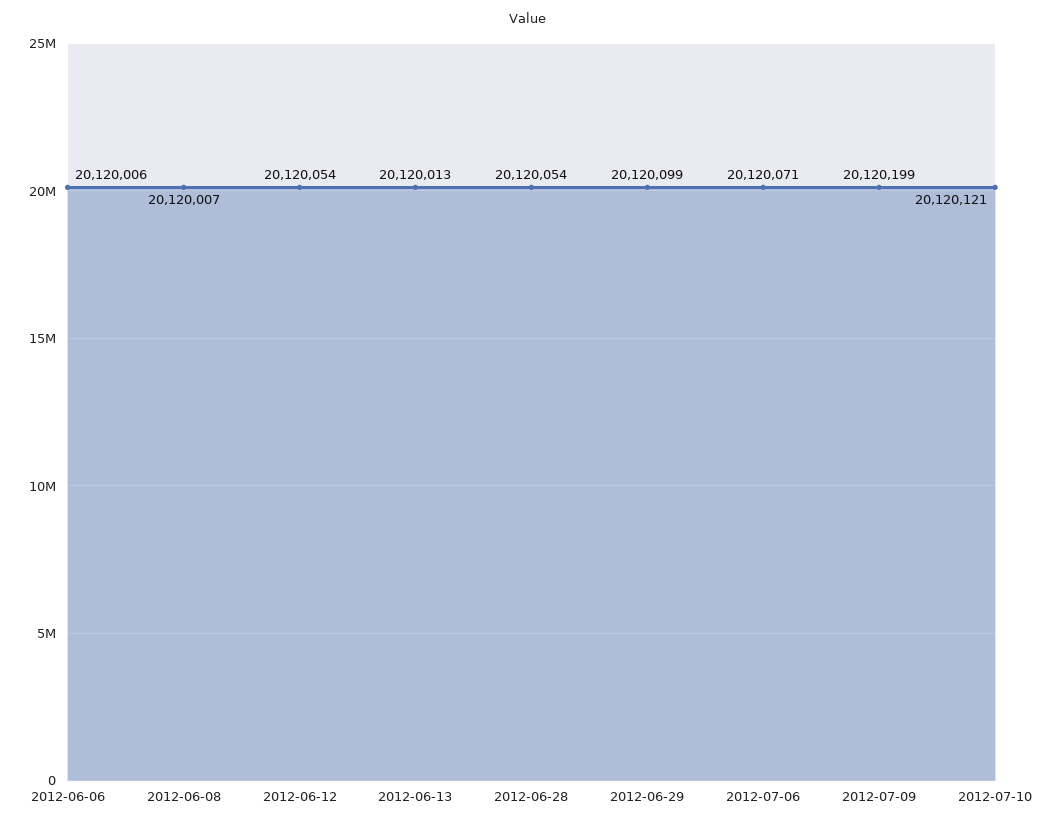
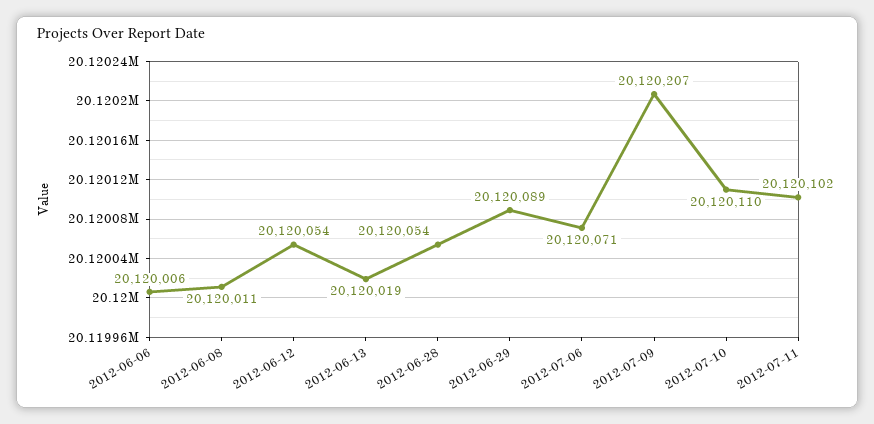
2012-06-08: 20120007 -> 20120011
2012-06-13: 20120013 -> 20120019
2012-06-29: 20120099 -> 20120089
2012-07-09: 20120199 -> 20120207
2012-07-10: 20120121 -> 20120110
2012-07-11: none -> 20120102

